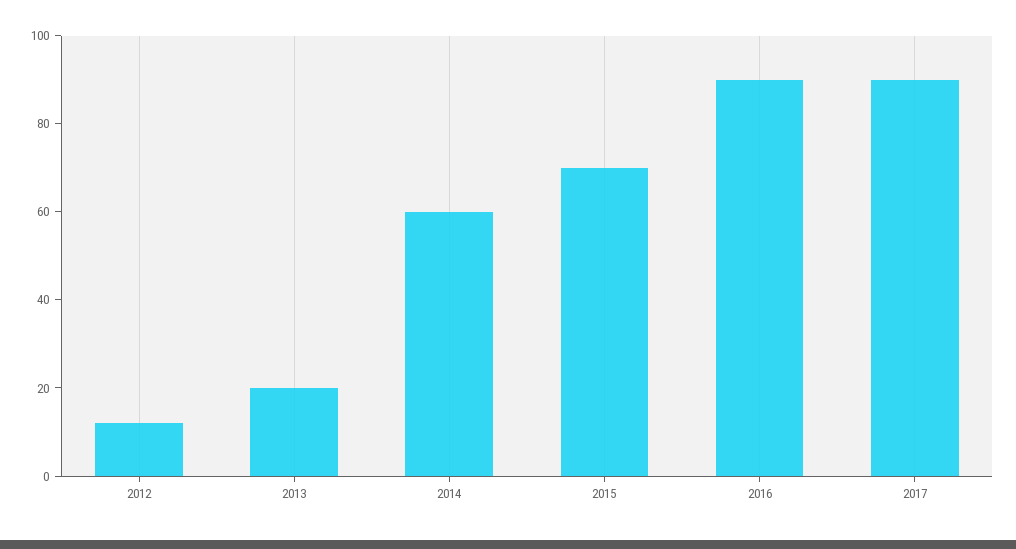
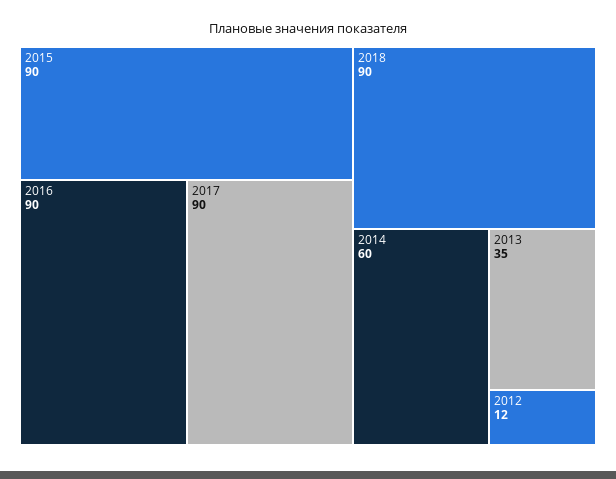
2013: 20 -> 35
2015: 70 -> 90
2018: none -> 90

